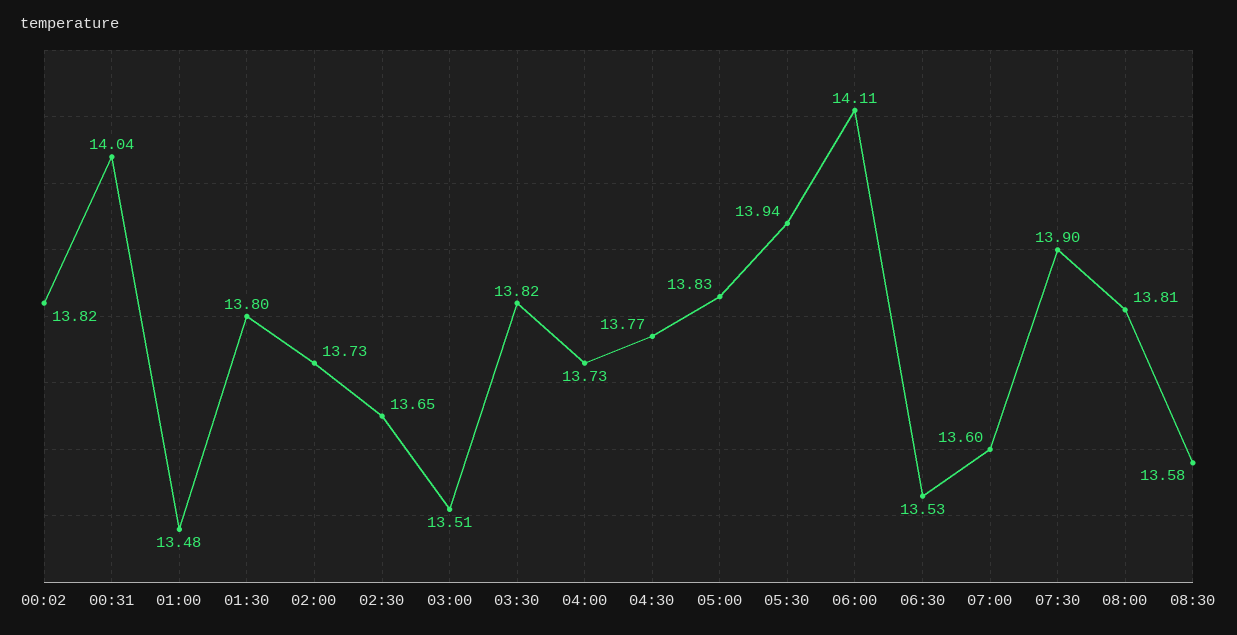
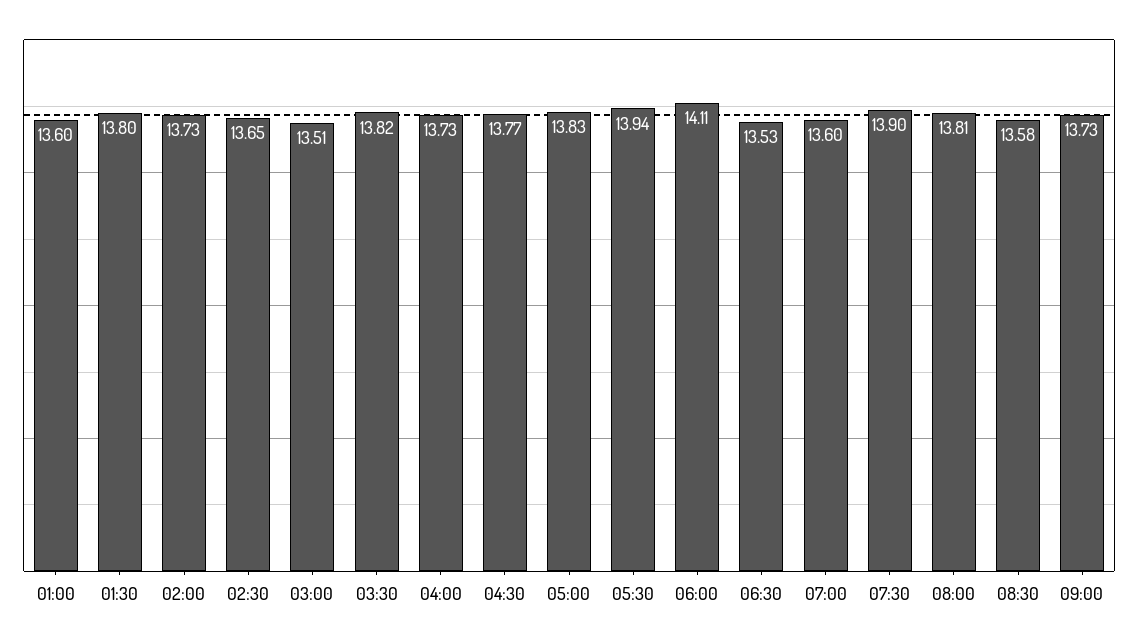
00:02: 13.82 -> none
00:31: 14.04 -> none
01:00: 13.48 -> 13.6
09:00: none -> 13.73

